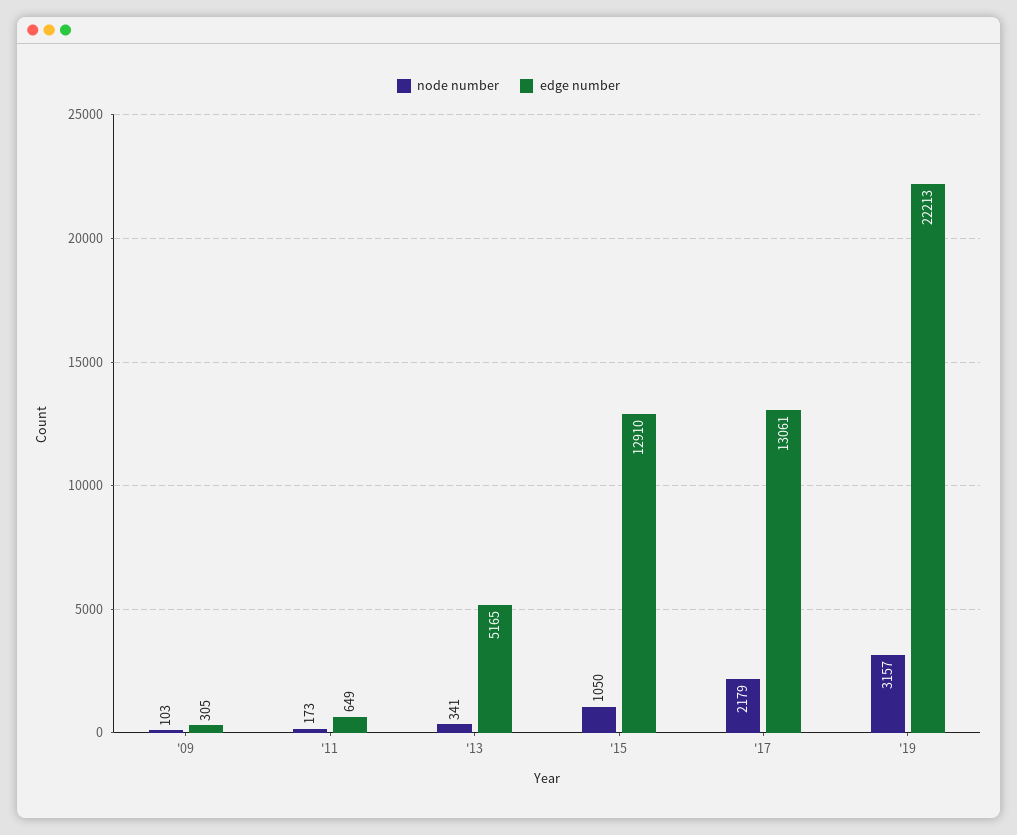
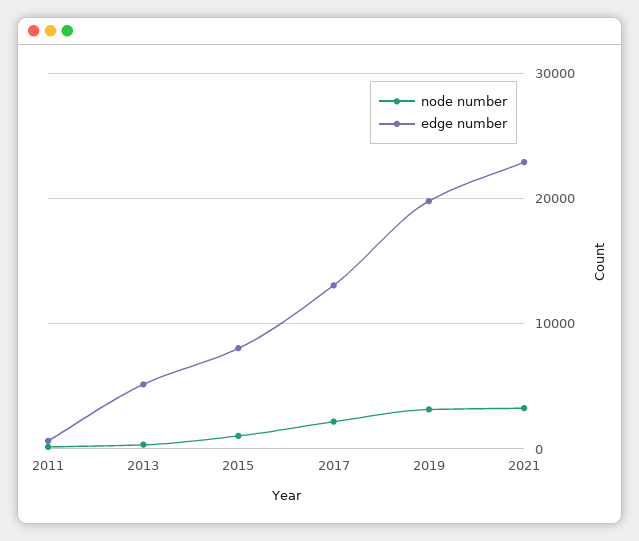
node number, '09: 103 -> none
edge number, '09: 305 -> none
edge number, '15: 12910 -> 8000
edge number, '19: 22213 -> 20000
node number, 2021: none -> 3000
edge number, 2021: none -> 23000

